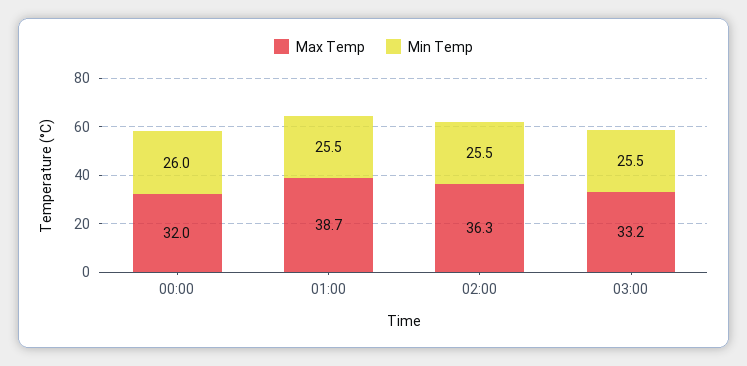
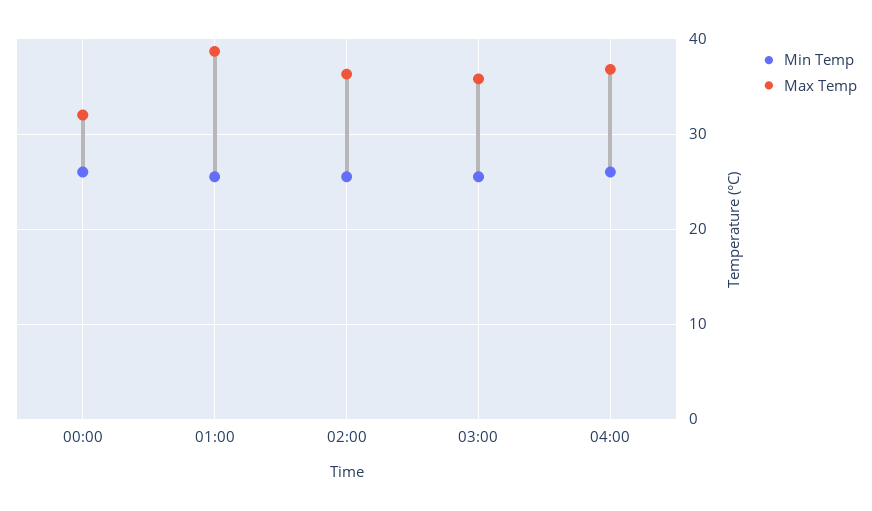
Max Temp, 03:00: 33.2 -> 36
Min Temp, 04:00: none -> 26
Max Temp, 04:00: none -> 37

